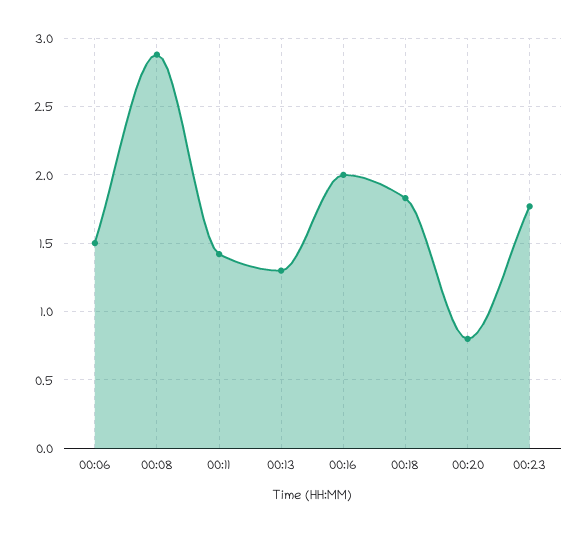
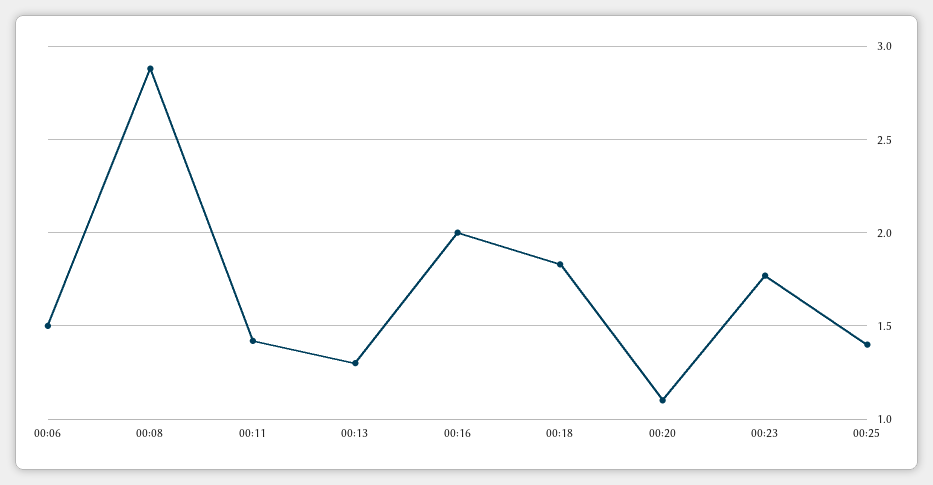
00:20: 0.8 -> 1.1
00:25: none -> 1.4

